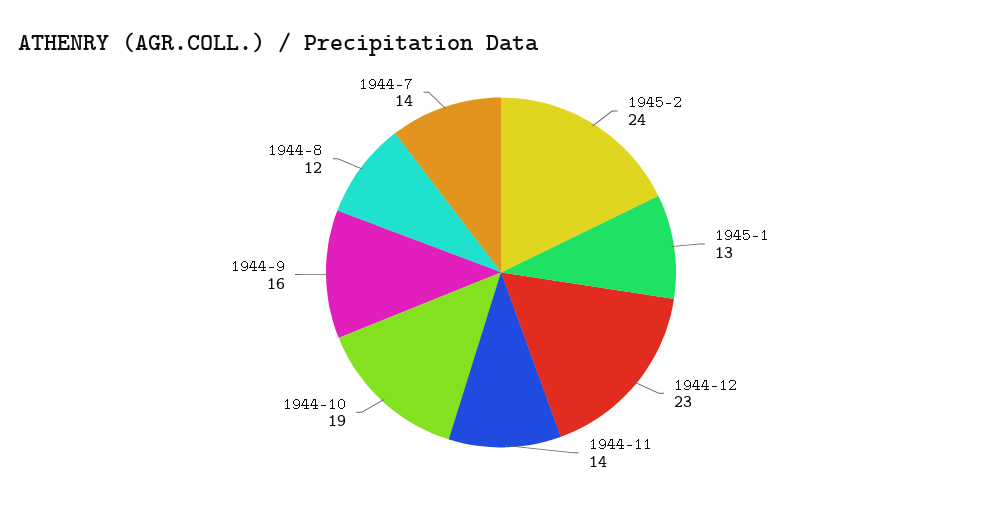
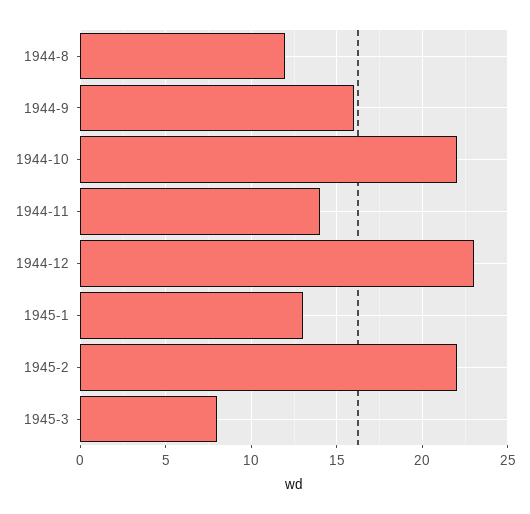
1945-2: 24 -> 22
1944-10: 19 -> 22
1944-7: 14 -> none
1945-3: none -> 8

